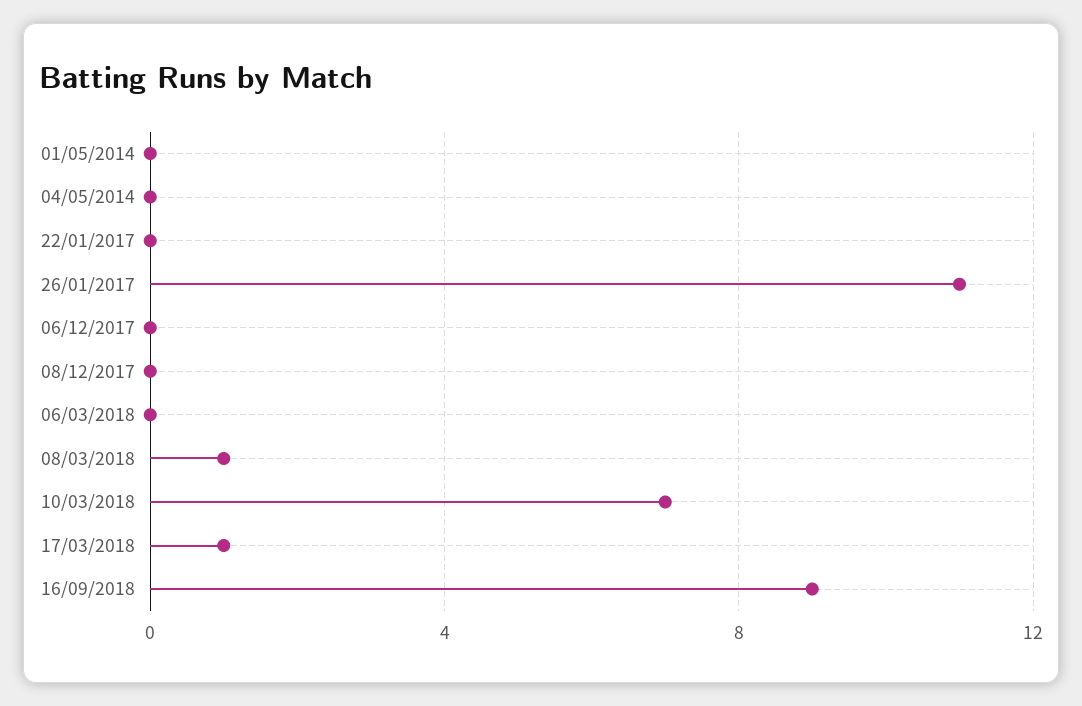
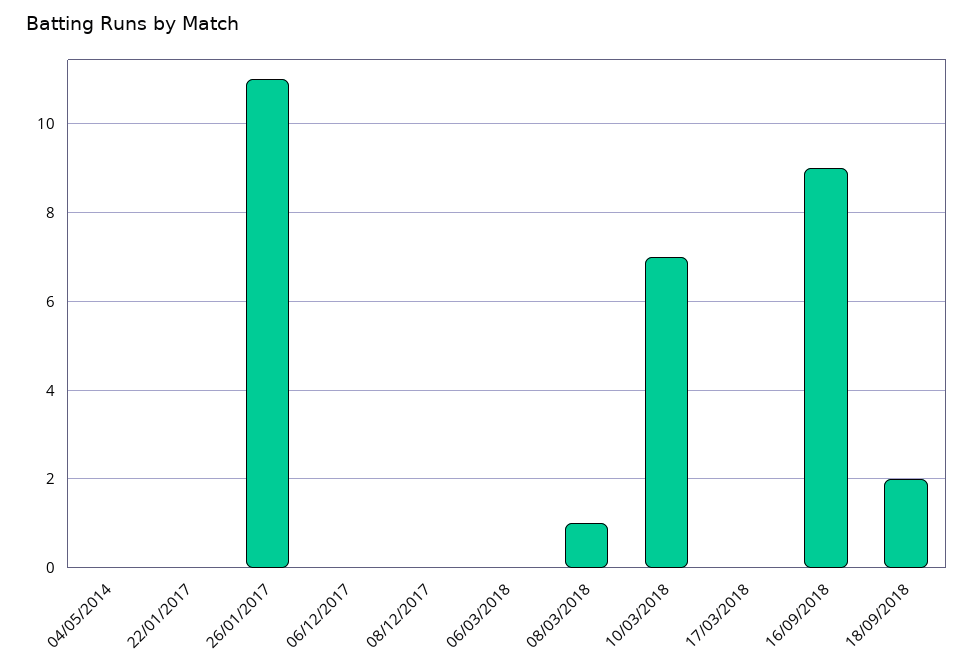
01/05/2014: 0 -> none
17/03/2018: 1 -> 0
18/09/2018: none -> 2

